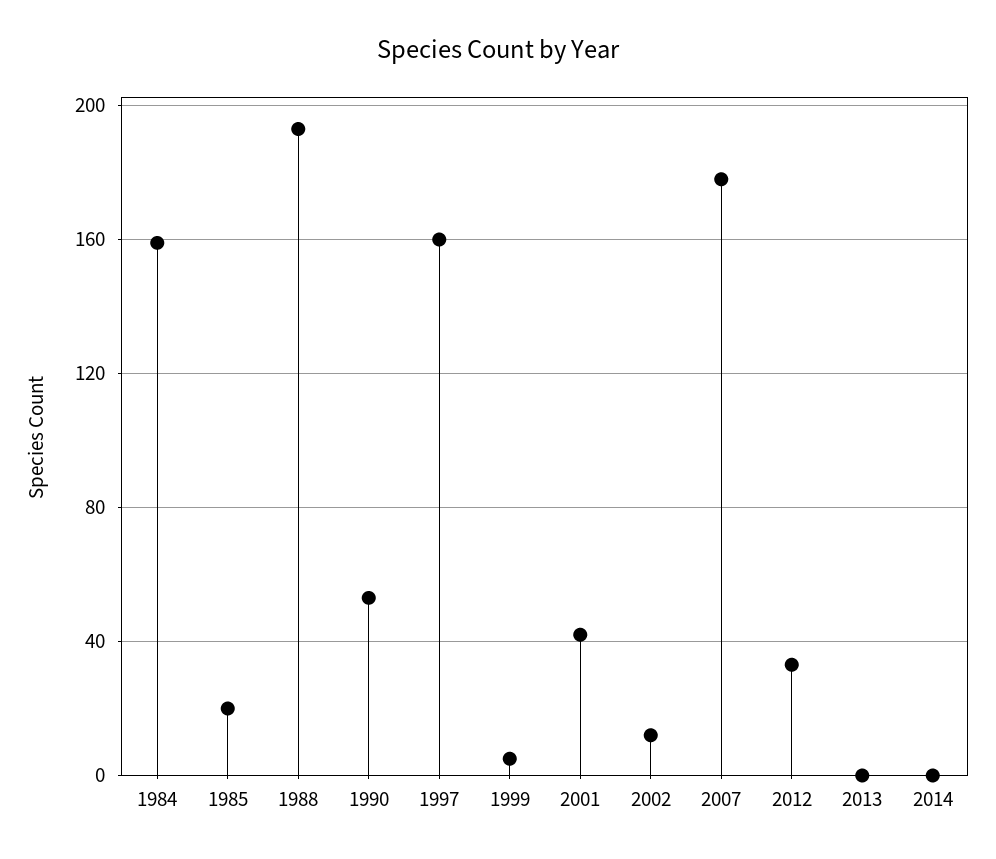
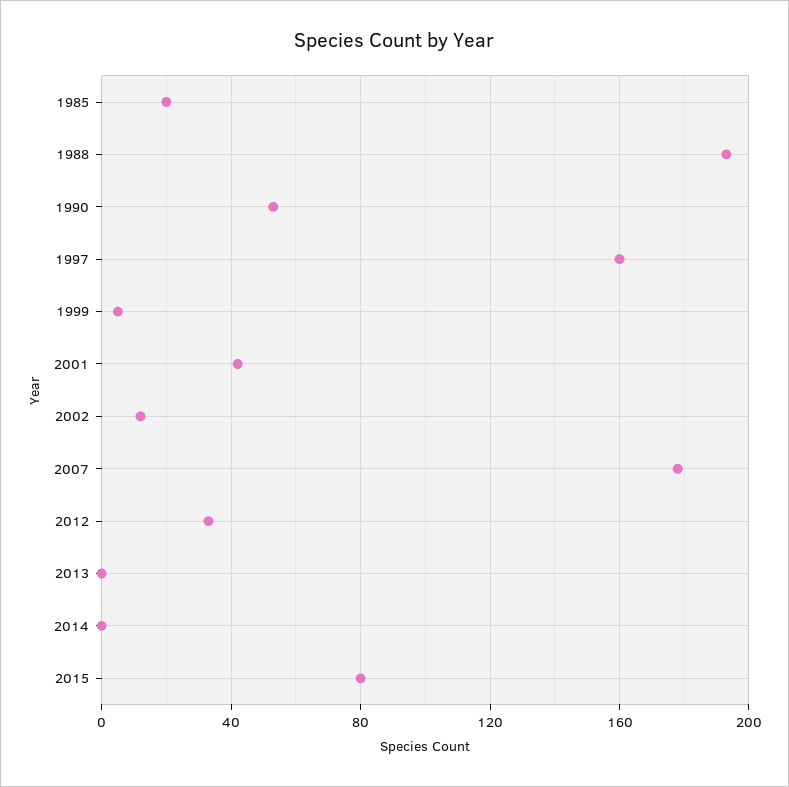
1984: 160 -> none
2015: none -> 80

